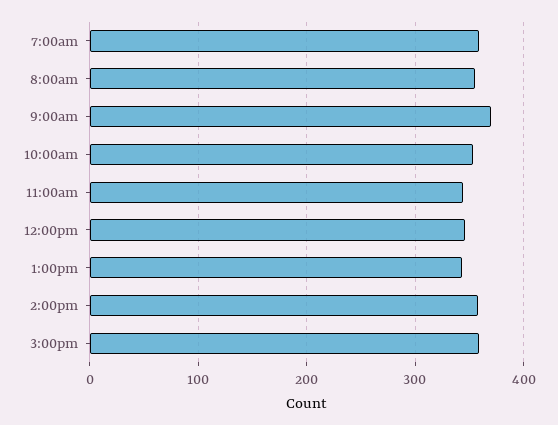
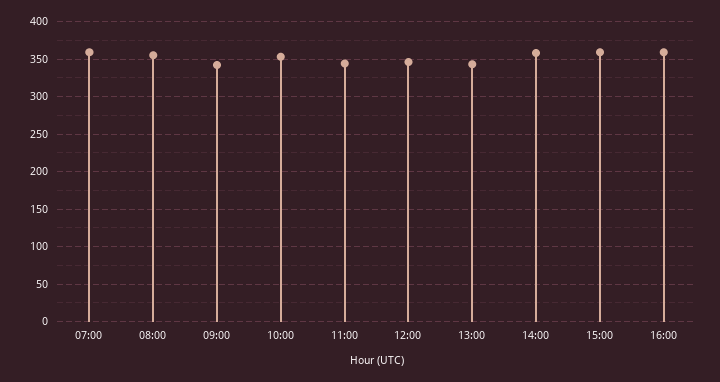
9:00am: 370 -> 340
16:00: none -> 360

